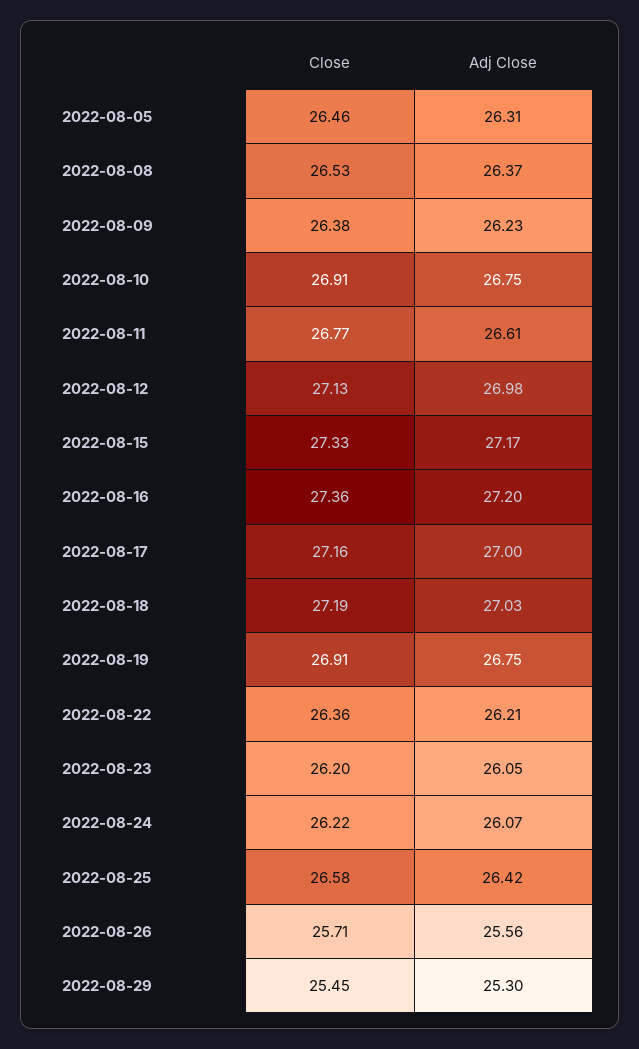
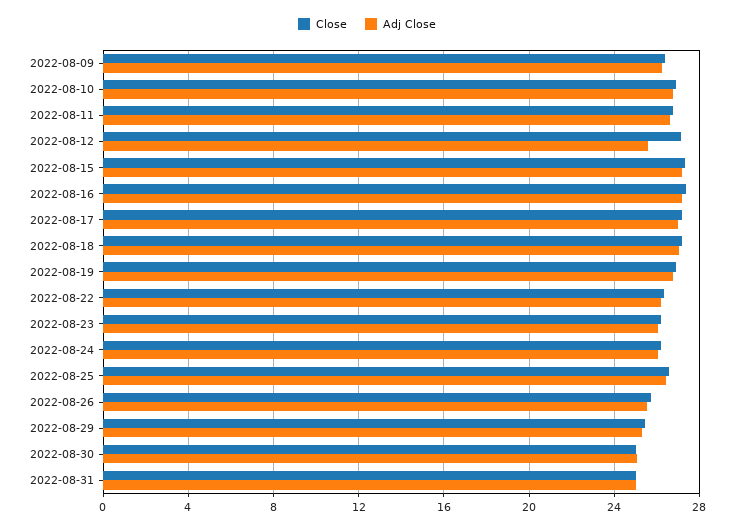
Close, 2022-08-05: 26.46 -> none
Adj Close, 2022-08-05: 26.31 -> none
Close, 2022-08-08: 26.53 -> none
Adj Close, 2022-08-08: 26.37 -> none
Adj Close, 2022-08-12: 26.98 -> 25.5
Close, 2022-08-30: none -> 25
Adj Close, 2022-08-30: none -> 25
Close, 2022-08-31: none -> 25
Adj Close, 2022-08-31: none -> 25

